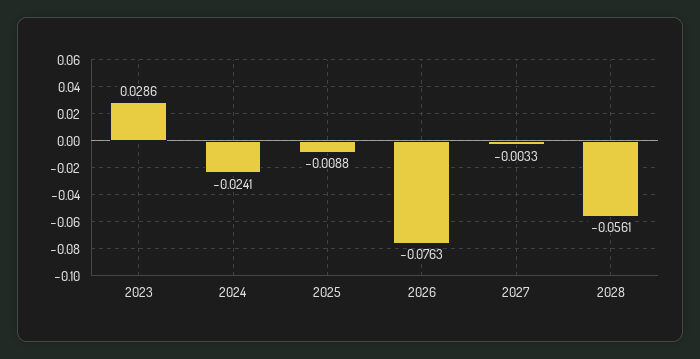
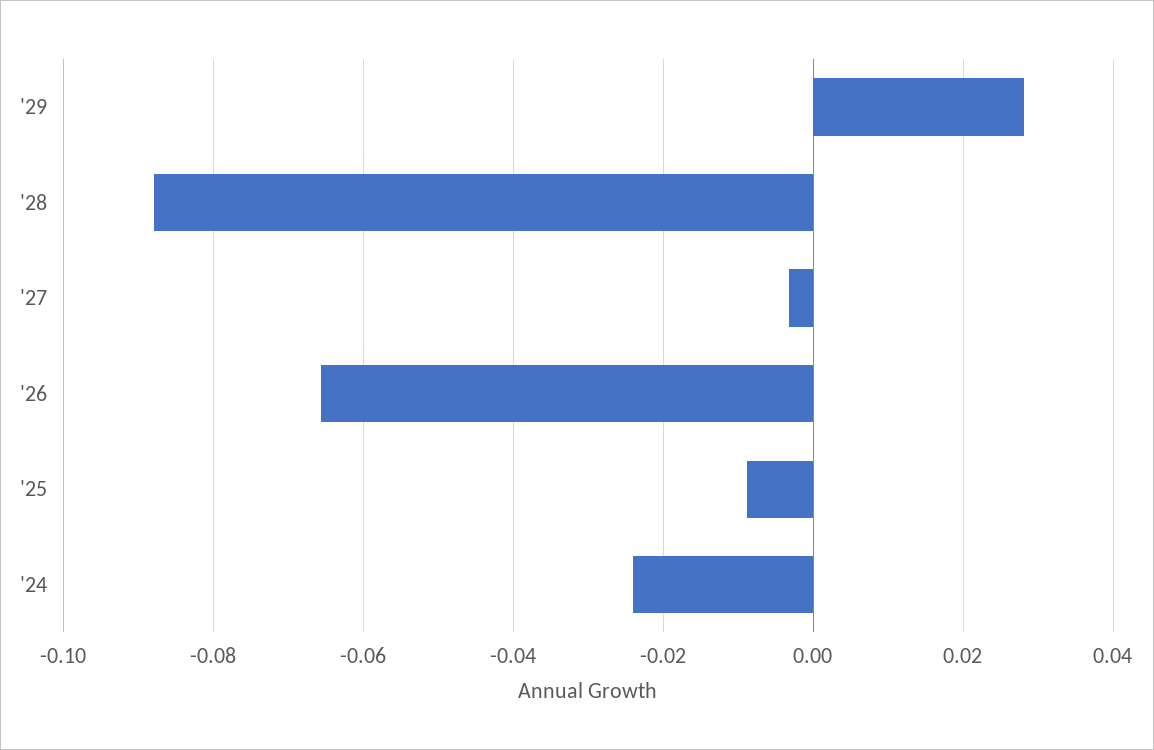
2023: 0.0286 -> none
2026: -0.0763 -> -0.066
2028: -0.0561 -> -0.088
'29: none -> 0.028

